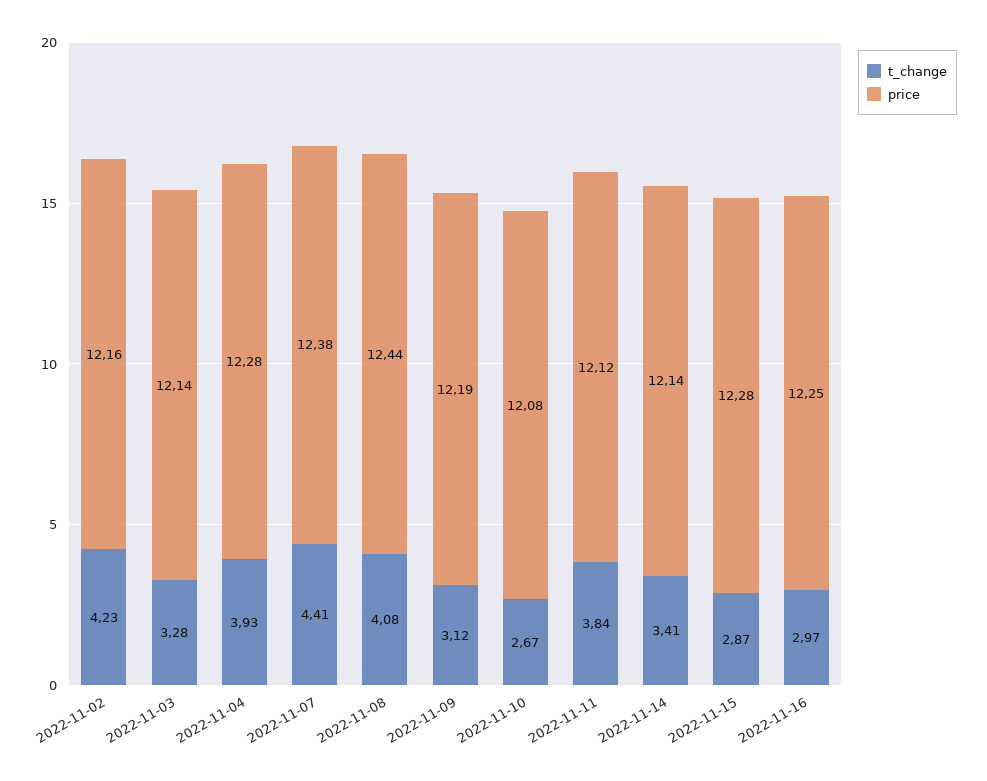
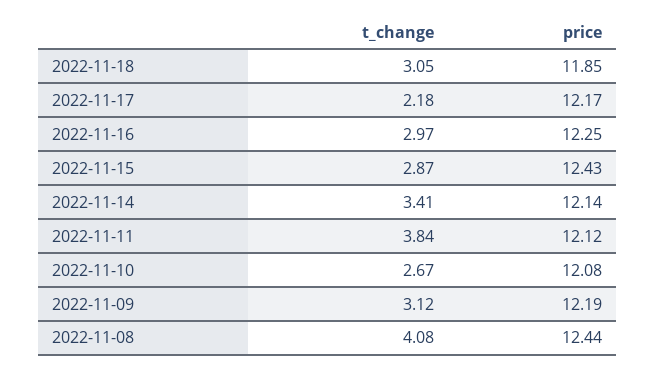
t_change, 2022-11-02: 4.23 -> none
price, 2022-11-02: 12.16 -> none
t_change, 2022-11-03: 3.28 -> none
price, 2022-11-03: 12.14 -> none
t_change, 2022-11-04: 3.93 -> none
price, 2022-11-04: 12.28 -> none
t_change, 2022-11-07: 4.41 -> none
price, 2022-11-07: 12.38 -> none
price, 2022-11-15: 12.28 -> 12.43
t_change, 2022-11-18: none -> 3.05
price, 2022-11-18: none -> 11.85
t_change, 2022-11-17: none -> 2.18
price, 2022-11-17: none -> 12.17

